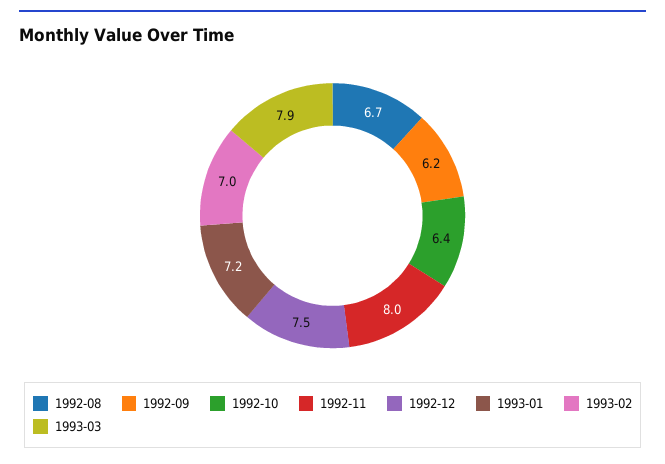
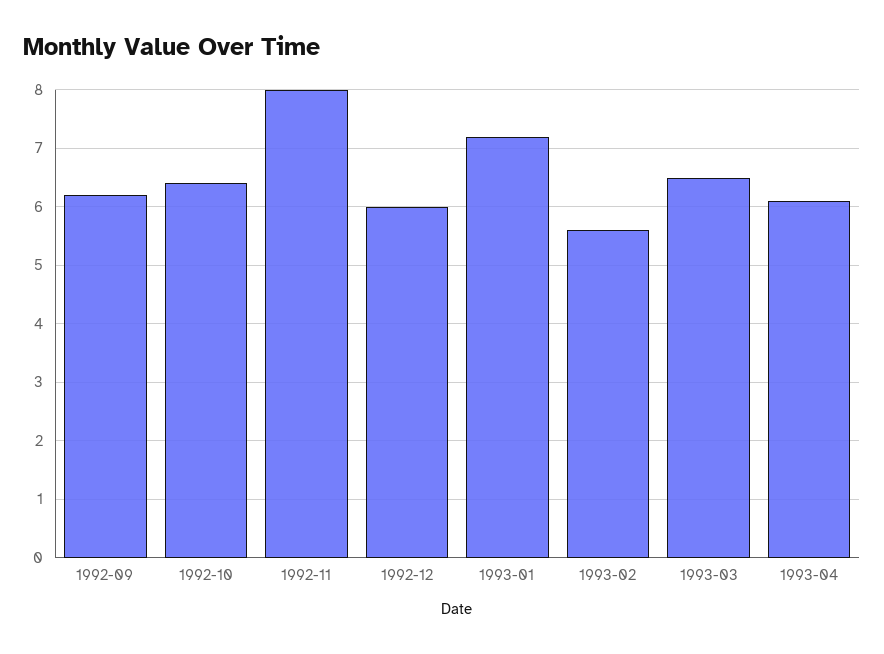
1992-08: 6.7 -> none
1992-12: 7.5 -> 6
1993-02: 7 -> 5.5
1993-03: 7.9 -> 6.5
1993-04: none -> 6

